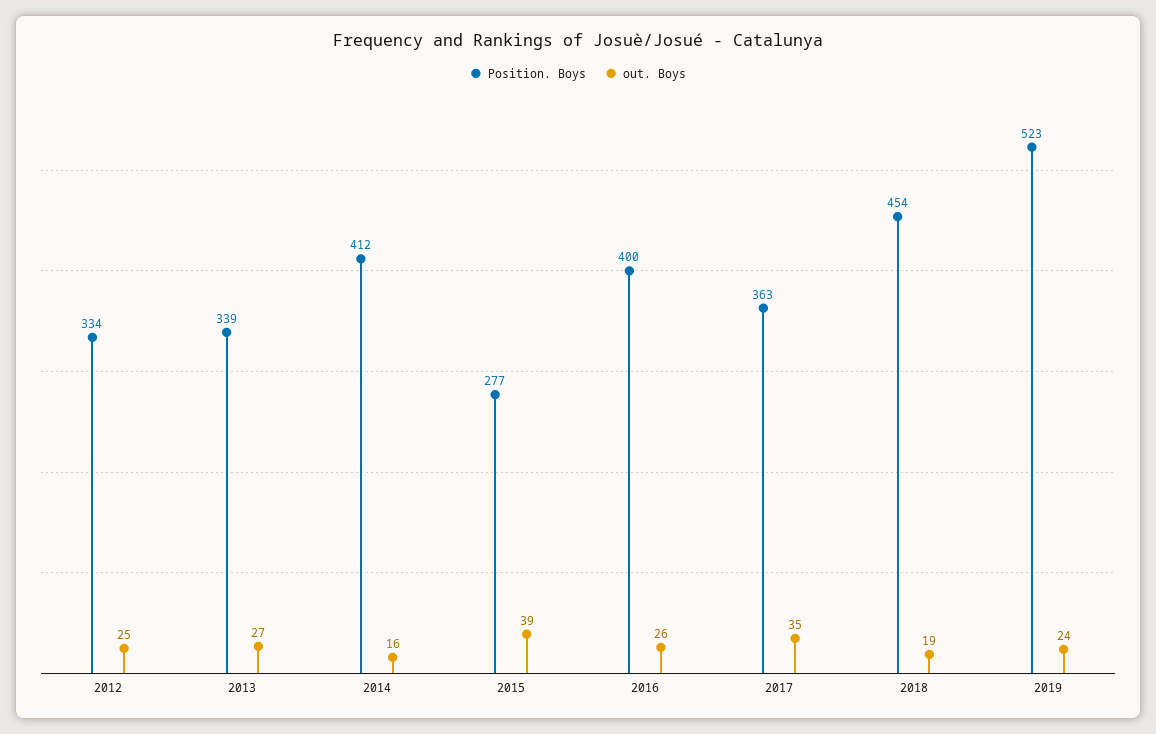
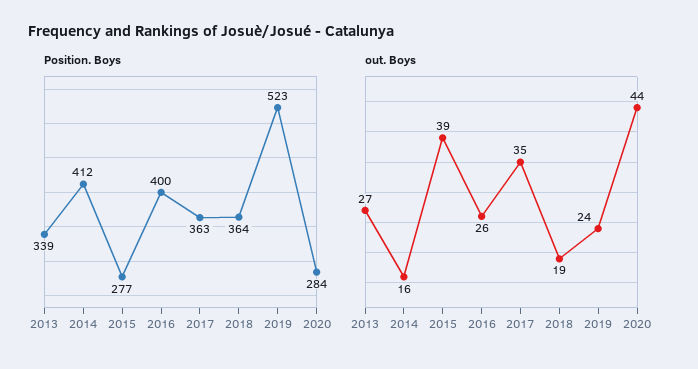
Position. Boys, 2012: 334 -> none
out. Boys, 2012: 25 -> none
Position. Boys, 2018: 454 -> 364
Position. Boys, 2020: none -> 284
out. Boys, 2020: none -> 44

